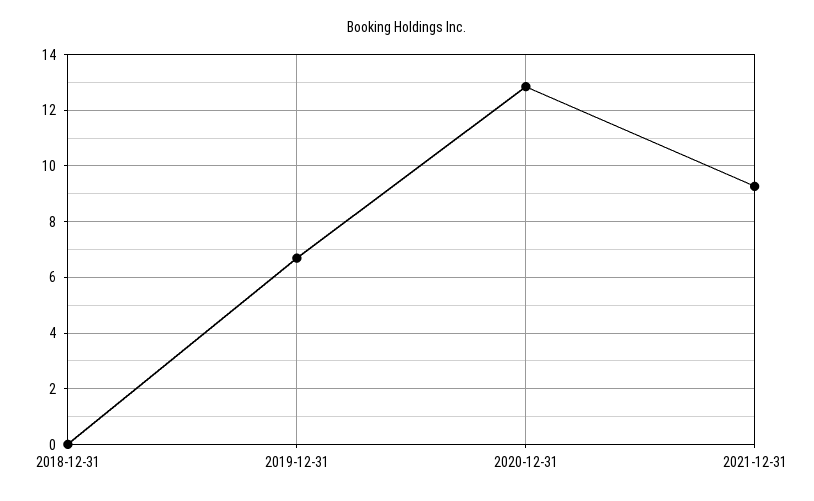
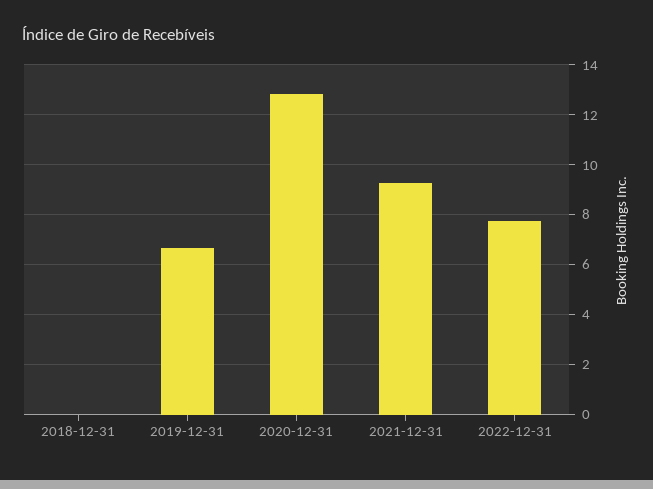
2022-12-31: none -> 7.75

